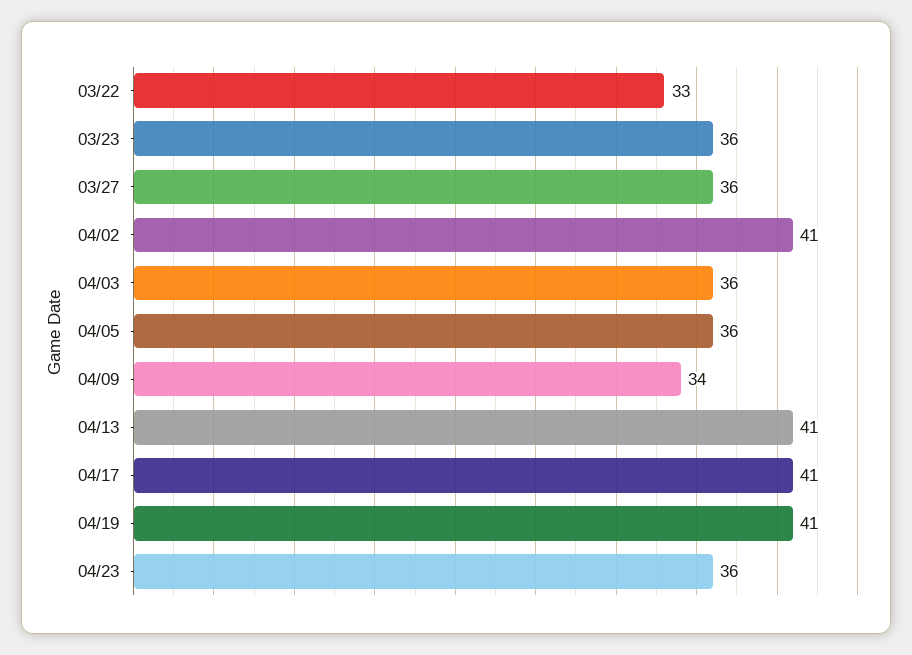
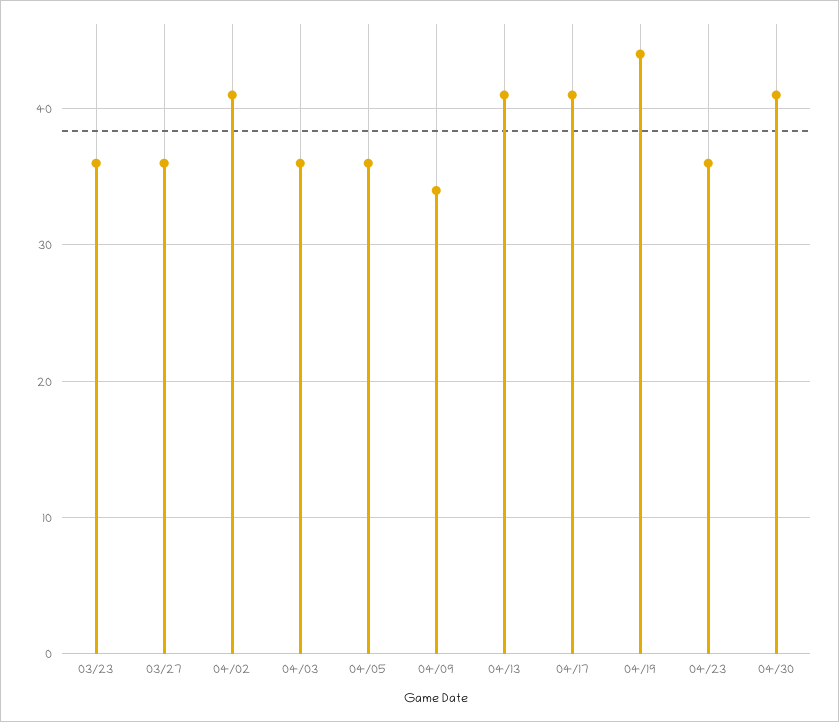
03/22: 33 -> none
04/19: 41 -> 44
04/30: none -> 41

